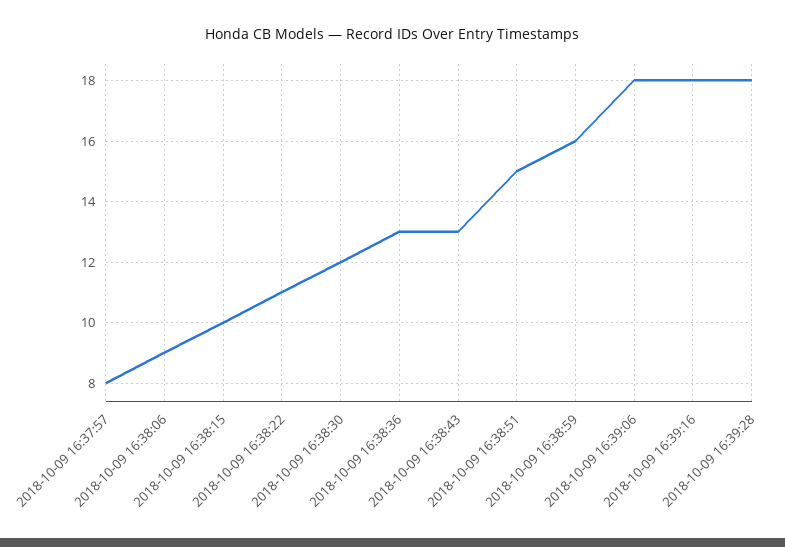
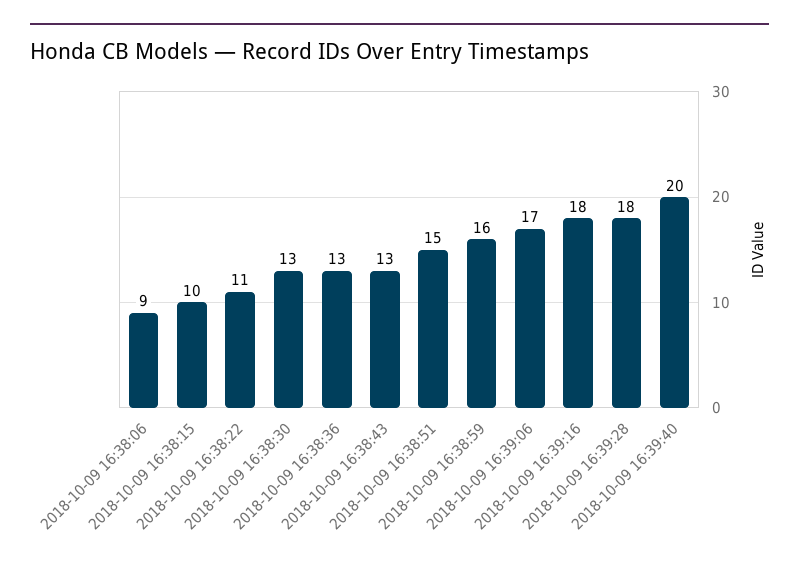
2018-10-09 16:37:57: 8 -> none
2018-10-09 16:38:30: 12 -> 13
2018-10-09 16:39:06: 18 -> 17
2018-10-09 16:39:40: none -> 20

